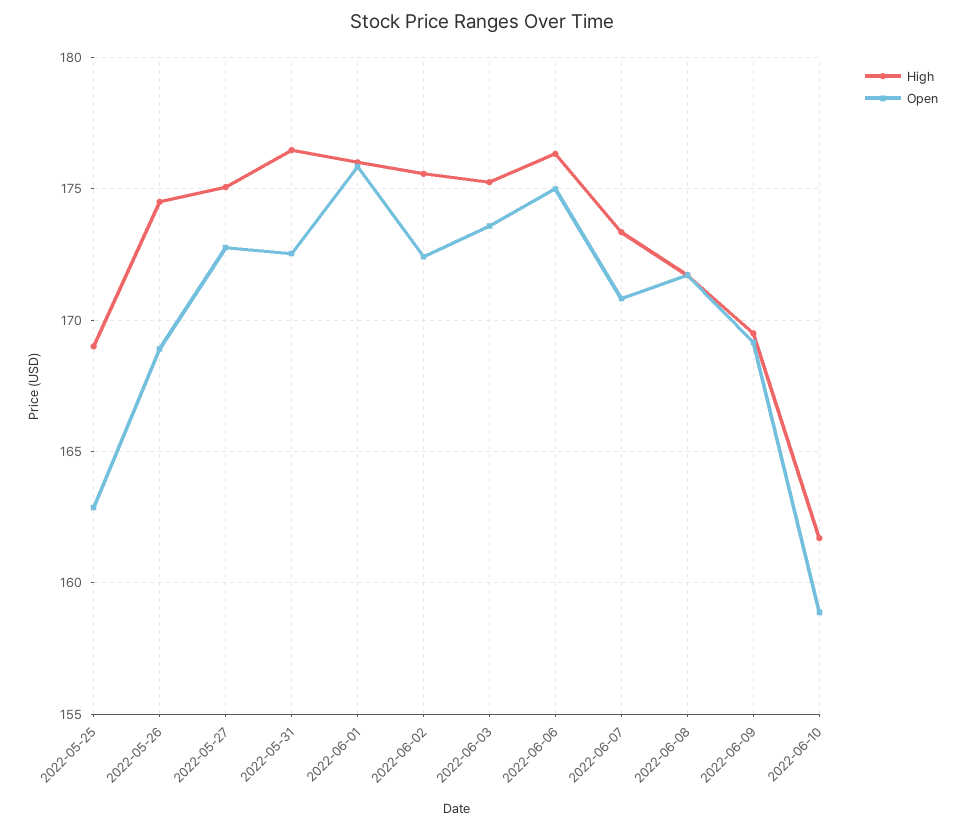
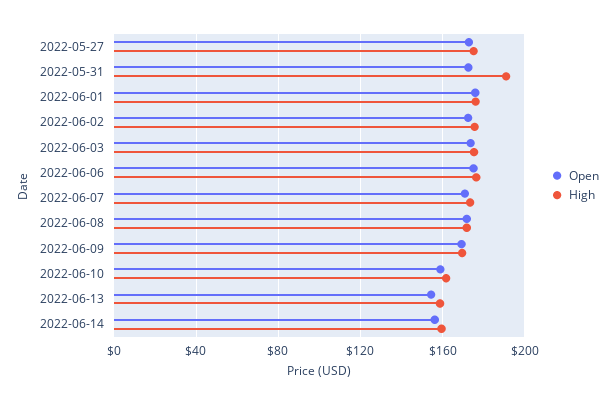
High, 2022-05-25: 169 -> none
Open, 2022-05-25: 163 -> none
High, 2022-05-26: 174.5 -> none
Open, 2022-05-26: 169 -> none
High, 2022-05-31: 176.5 -> 190
Open, 2022-06-13: none -> 155
High, 2022-06-13: none -> 160
Open, 2022-06-14: none -> 155
High, 2022-06-14: none -> 160

